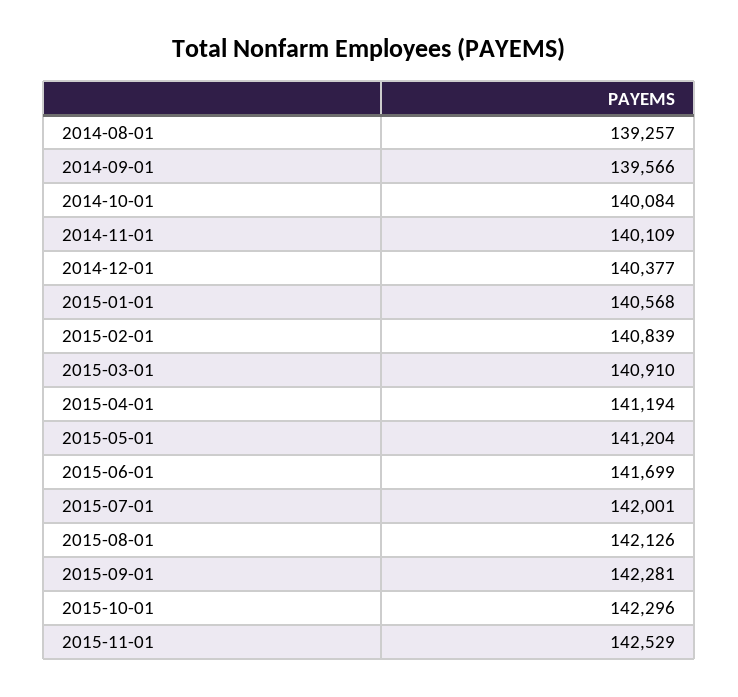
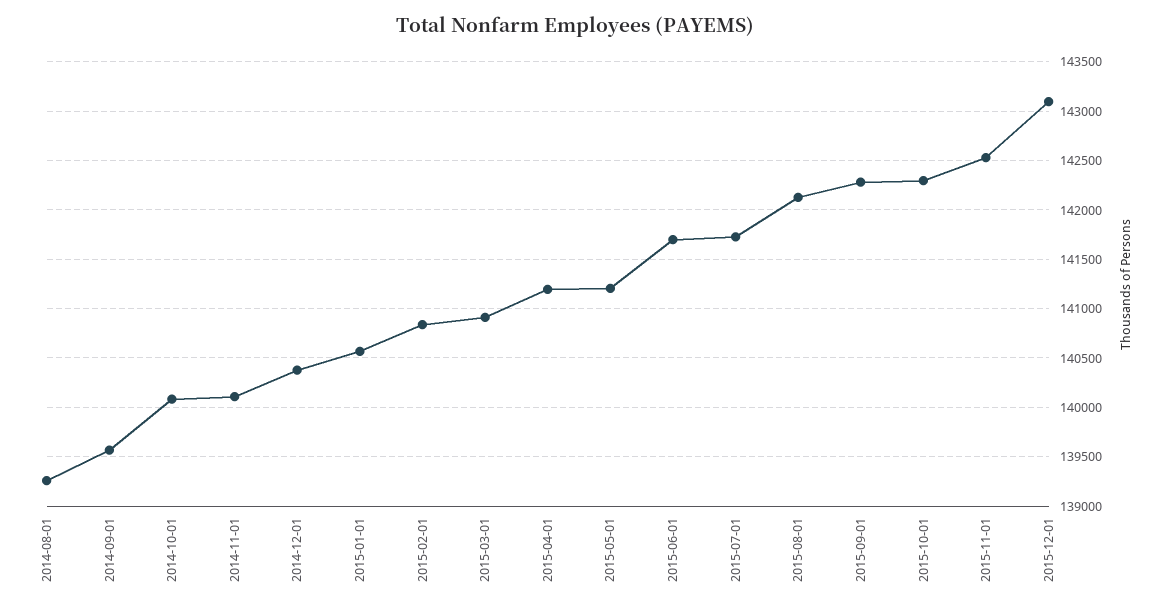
2015-07-01: 142001 -> 141700
2015-12-01: none -> 143100

